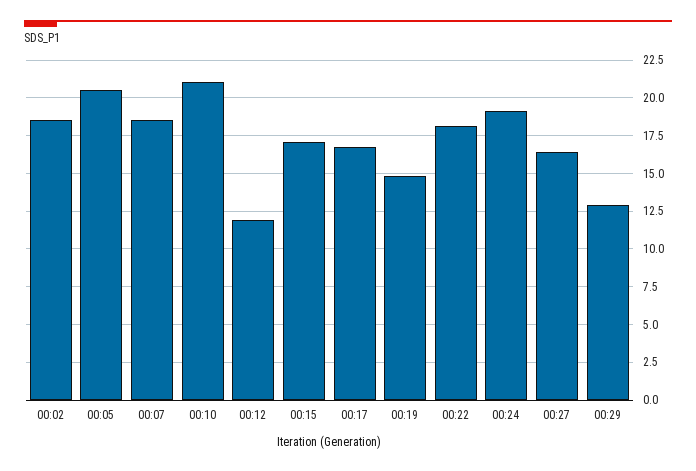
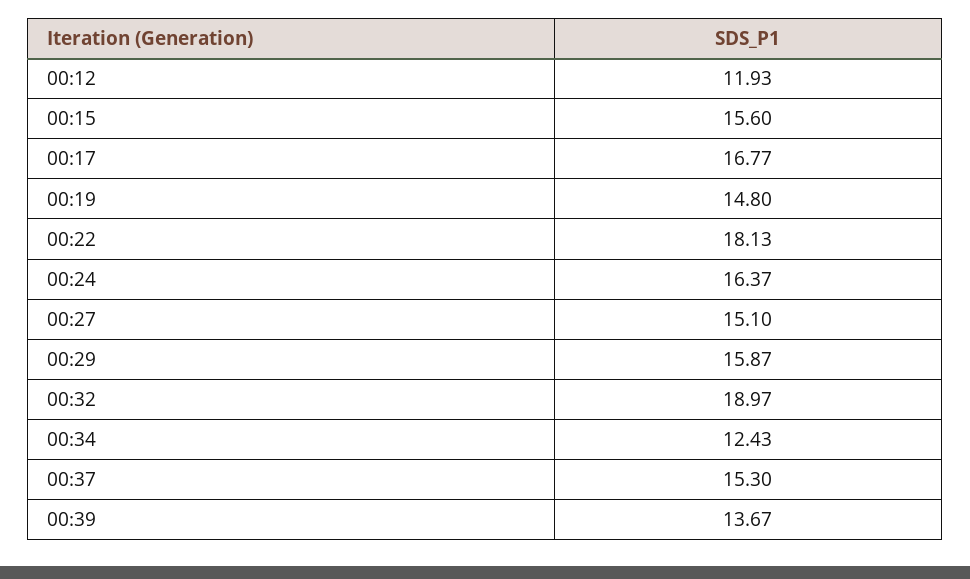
00:02: 18.5 -> none
00:05: 20.5 -> none
00:07: 18.5 -> none
00:10: 21 -> none
00:15: 17 -> 15.6
00:24: 19 -> 16.37
00:27: 16.5 -> 15.1
00:29: 13 -> 15.87
00:32: none -> 18.97
00:34: none -> 12.43
00:37: none -> 15.3
00:39: none -> 13.67

